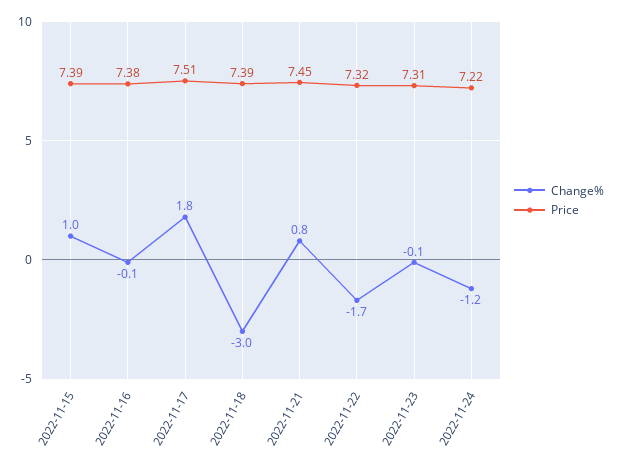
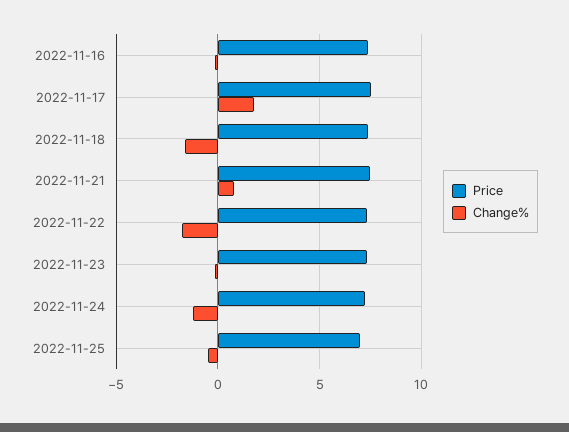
Change%, 2022-11-15: 1 -> none
Price, 2022-11-15: 7.39 -> none
Change%, 2022-11-18: -3 -> -1.5
Price, 2022-11-25: none -> 7
Change%, 2022-11-25: none -> -0.5

